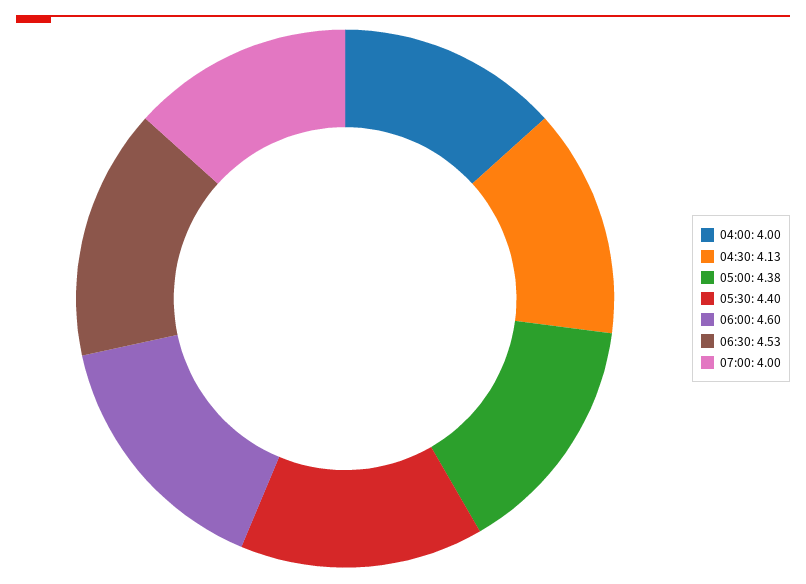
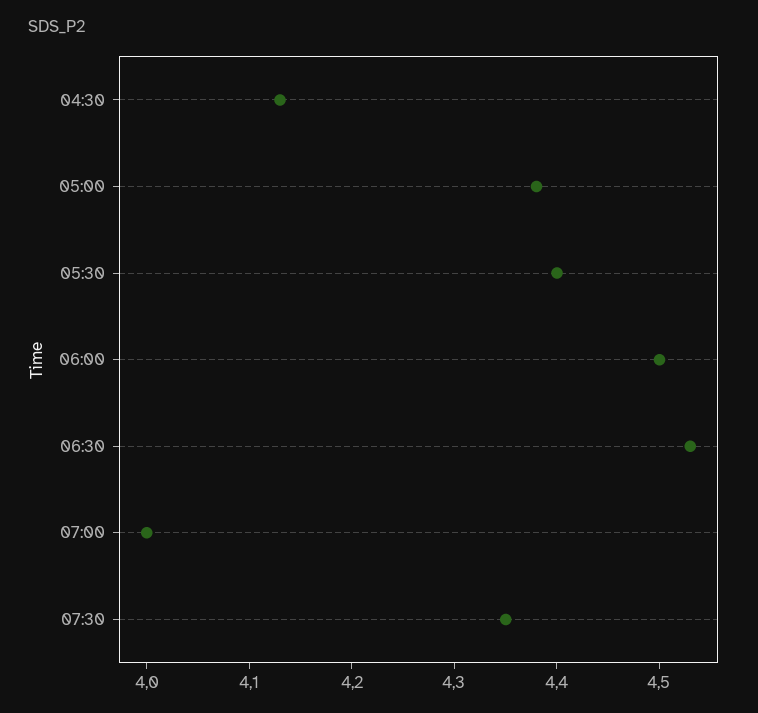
04:00: 4 -> none
06:00: 4.6 -> 4.5
07:30: none -> 4.35

